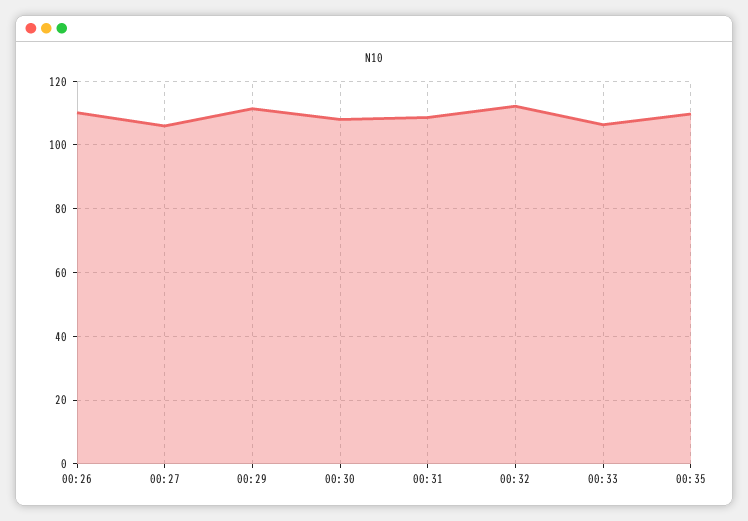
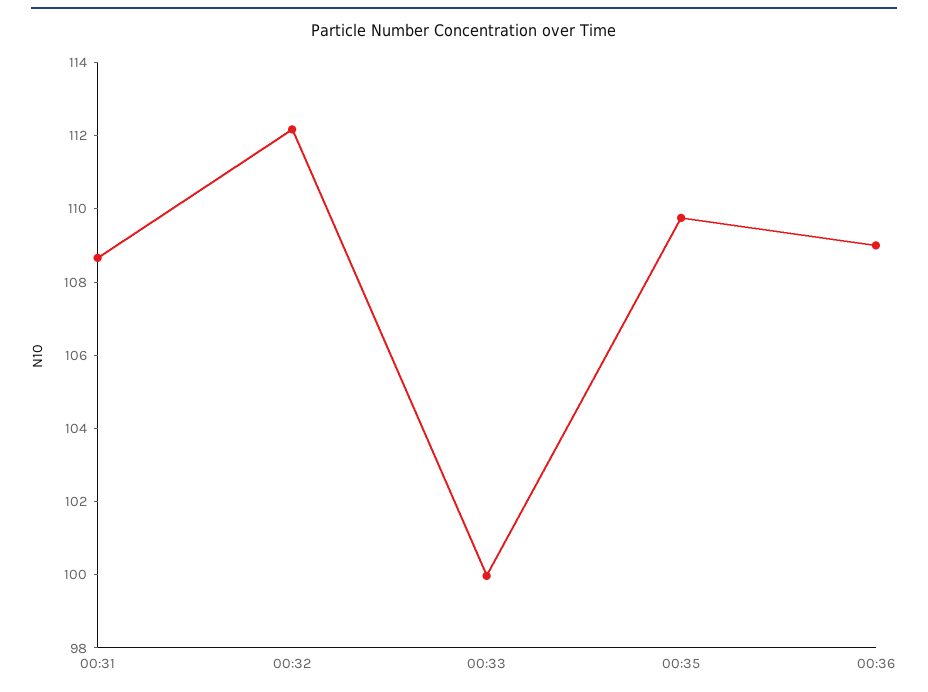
00:26: 110 -> none
00:27: 106 -> none
00:29: 112 -> none
00:30: 108 -> none
00:33: 106 -> 100
00:36: none -> 109

